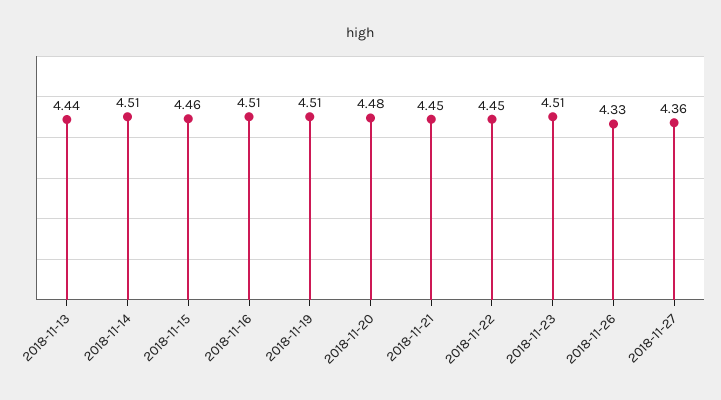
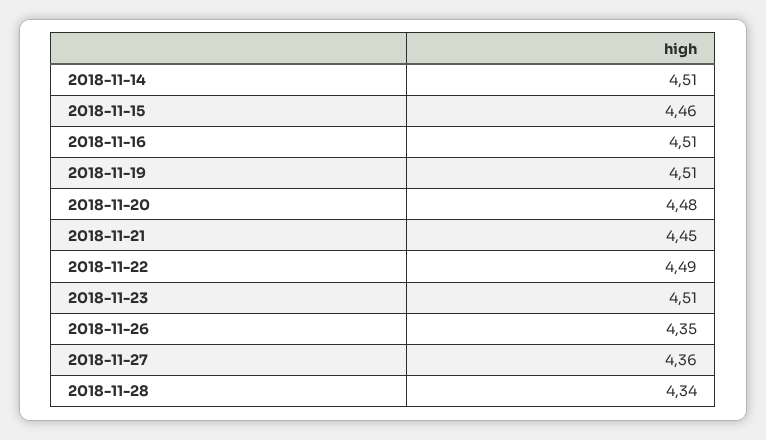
2018-11-13: 4.44 -> none
2018-11-22: 4.45 -> 4.49
2018-11-26: 4.33 -> 4.35
2018-11-28: none -> 4.34

